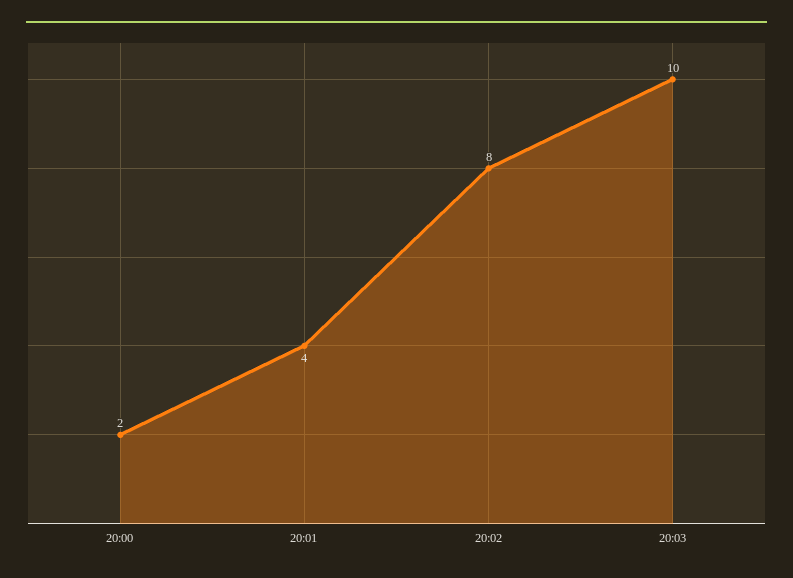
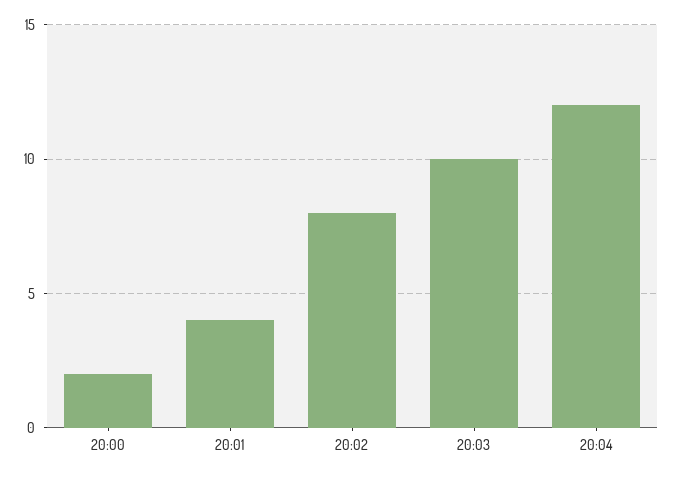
20:04: none -> 12

